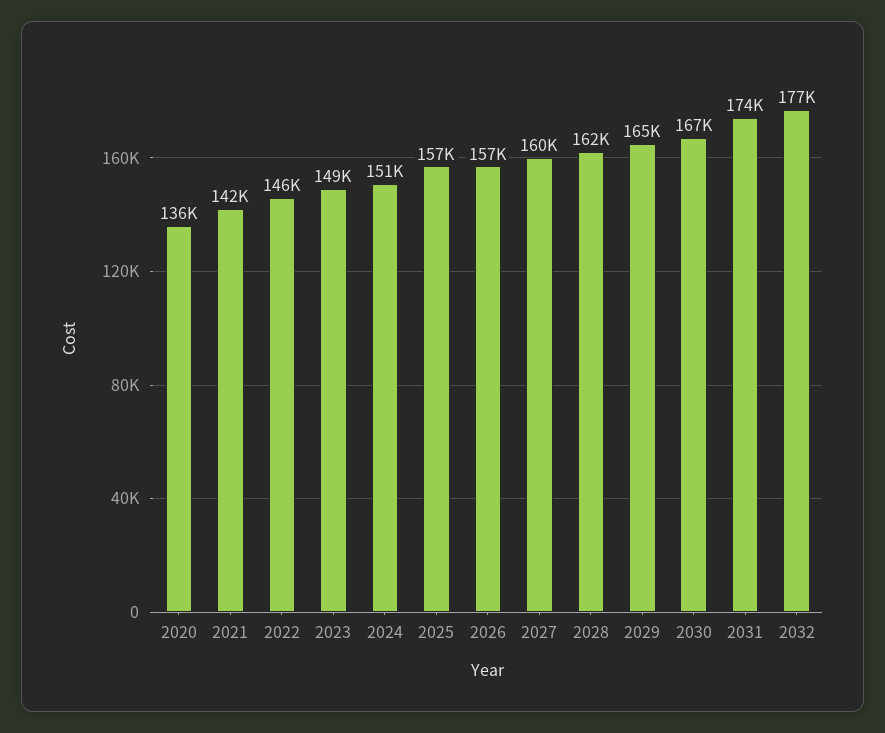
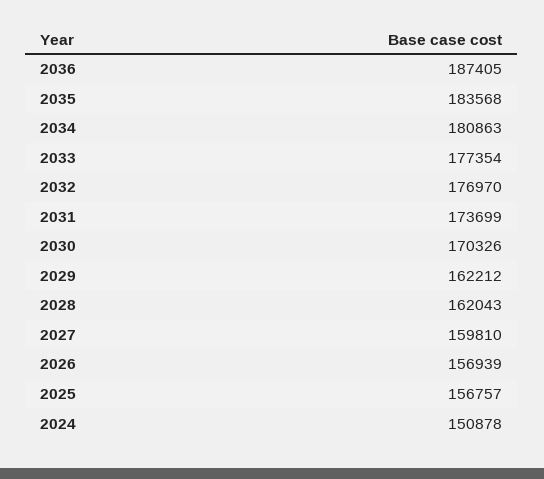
2020: 136000 -> none
2021: 142000 -> none
2022: 146000 -> none
2023: 149000 -> none
2029: 165000 -> 162212
2030: 167000 -> 170326
2036: none -> 187405
2035: none -> 183568
2034: none -> 180863
2033: none -> 177354

